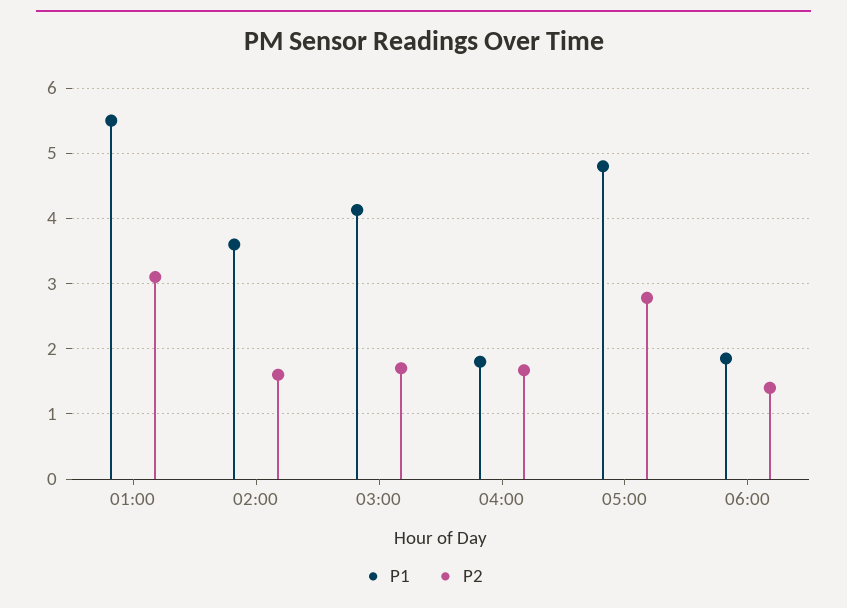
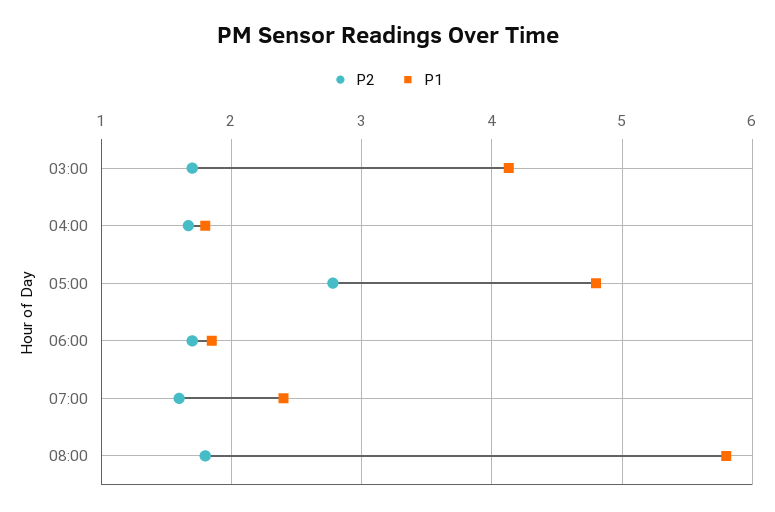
P1, 01:00: 5.5 -> none
P2, 01:00: 3.1 -> none
P1, 02:00: 3.6 -> none
P2, 02:00: 1.6 -> none
P2, 06:00: 1.4 -> 1.7
P2, 07:00: none -> 1.6
P1, 07:00: none -> 2.4
P2, 08:00: none -> 1.8
P1, 08:00: none -> 5.8

